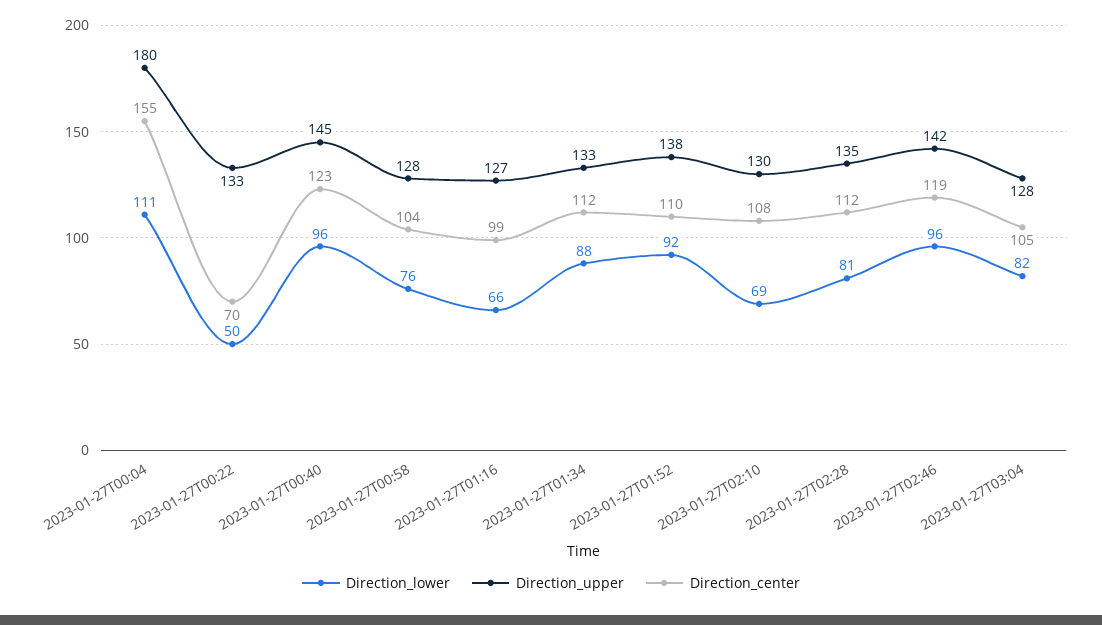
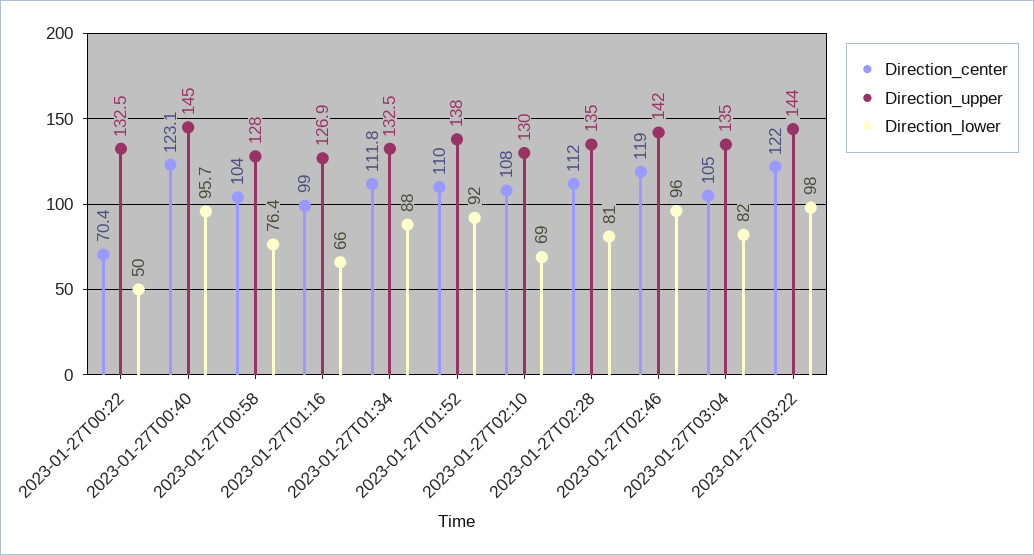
Direction_lower, 2023-01-27T00:04: 111 -> none
Direction_upper, 2023-01-27T00:04: 180 -> none
Direction_center, 2023-01-27T00:04: 155 -> none
Direction_upper, 2023-01-27T03:04: 128 -> 135
Direction_center, 2023-01-27T03:22: none -> 122
Direction_upper, 2023-01-27T03:22: none -> 144
Direction_lower, 2023-01-27T03:22: none -> 98

